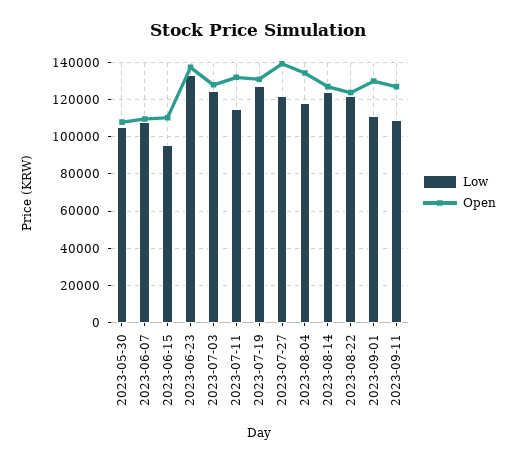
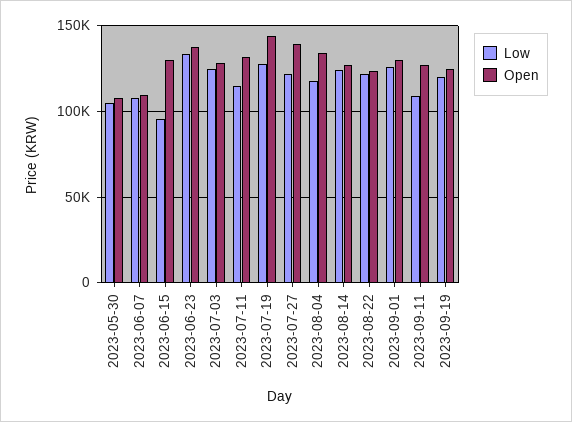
Open, 2023-06-15: 110000 -> 130000
Open, 2023-07-19: 130000 -> 145000
Low, 2023-09-01: 110000 -> 125000
Low, 2023-09-19: none -> 120000
Open, 2023-09-19: none -> 125000

